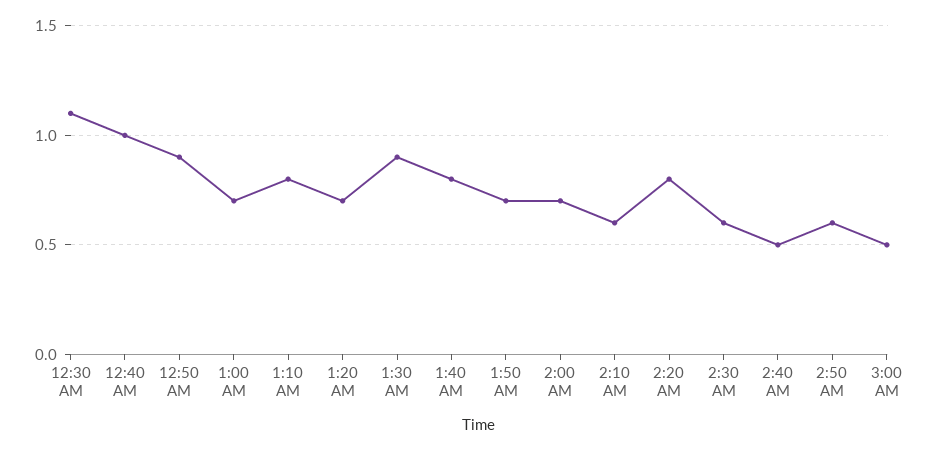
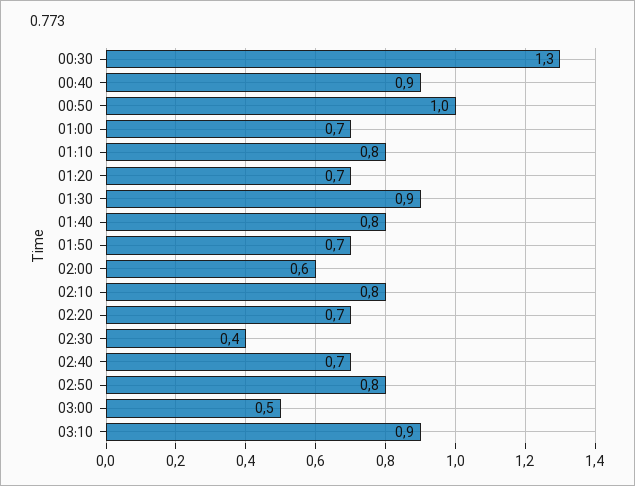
12:30 AM: 1.1 -> 1.3
12:40 AM: 1 -> 0.9
12:50 AM: 0.9 -> 1
2:00 AM: 0.7 -> 0.6
2:10 AM: 0.6 -> 0.8
2:20 AM: 0.8 -> 0.7
2:30 AM: 0.6 -> 0.4
2:40 AM: 0.5 -> 0.7
2:50 AM: 0.6 -> 0.8
03:10: none -> 0.9

